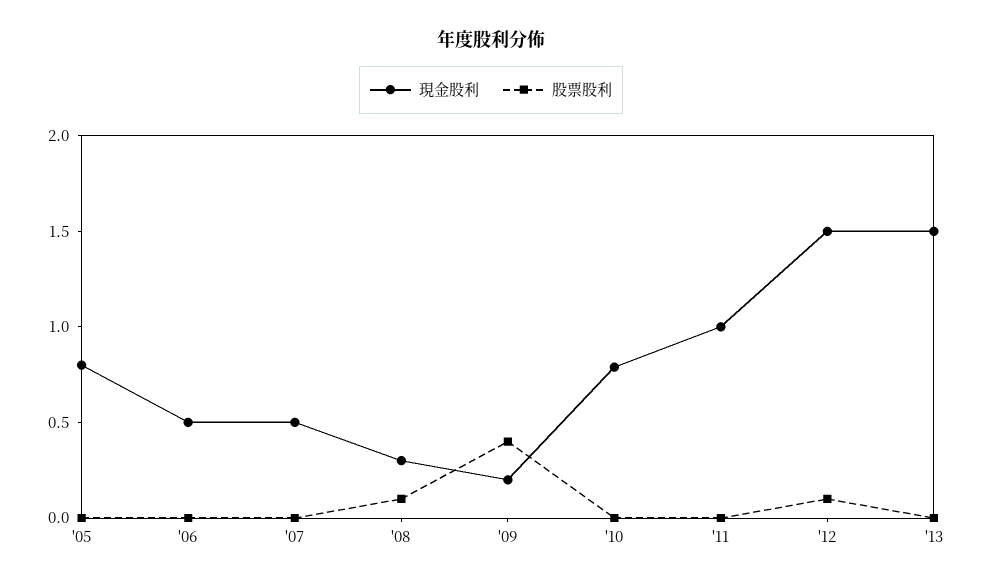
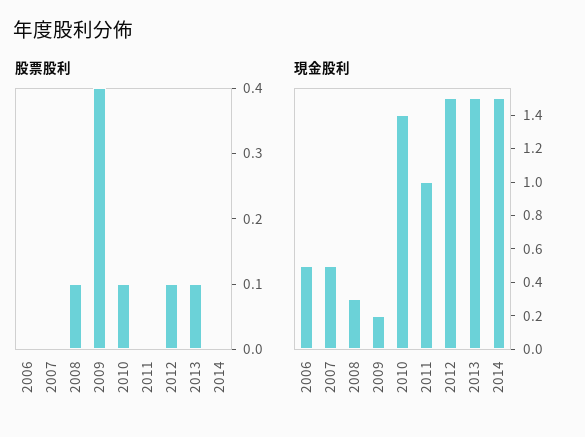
現金股利, '05: 0.8 -> none
股票股利, '05: 0 -> none
現金股利, '10: 0.8 -> 1.4
股票股利, '10: 0 -> 0.1
股票股利, '13: 0 -> 0.1
股票股利, 2014: none -> 0
現金股利, 2014: none -> 1.5

